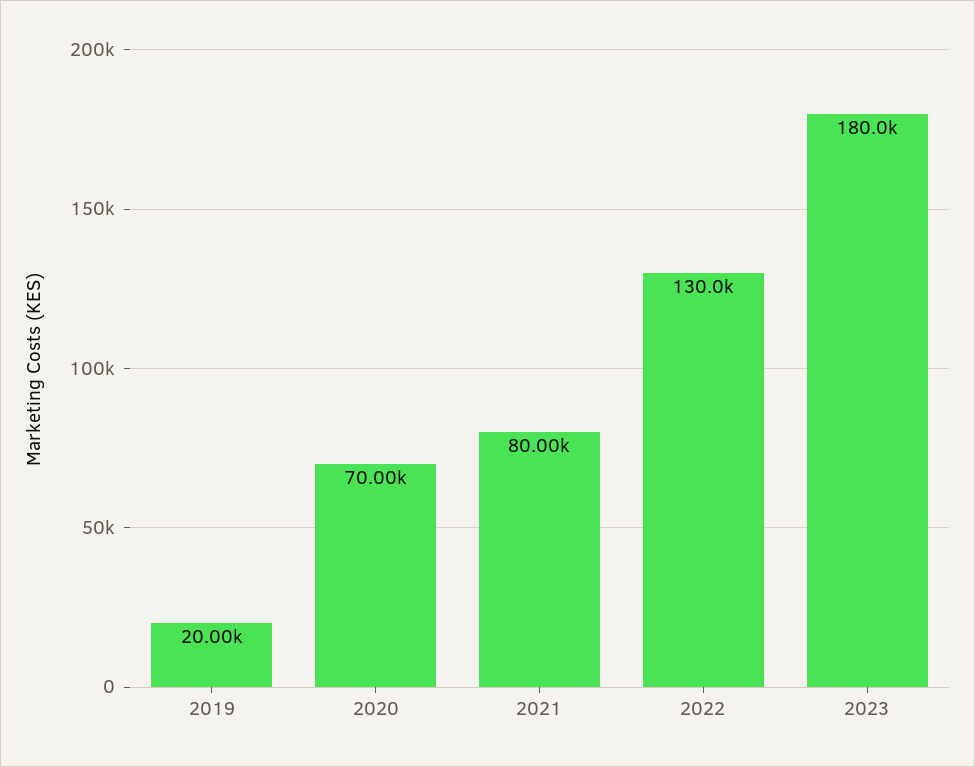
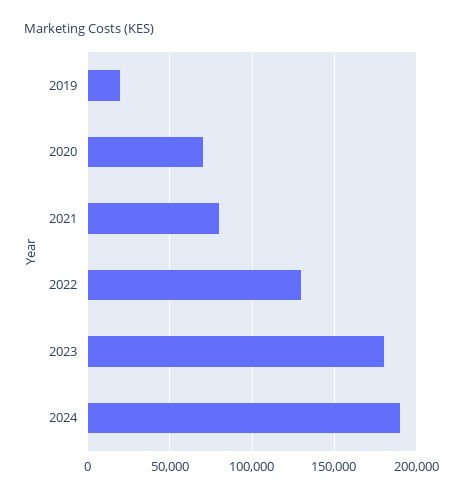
2024: none -> 190000

